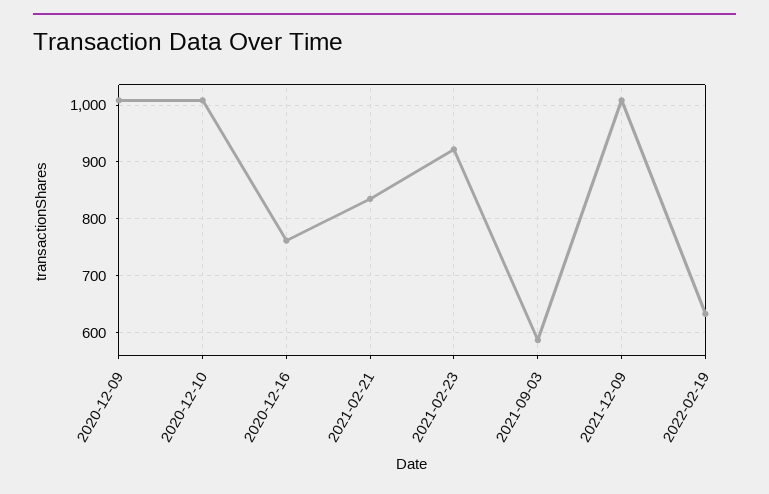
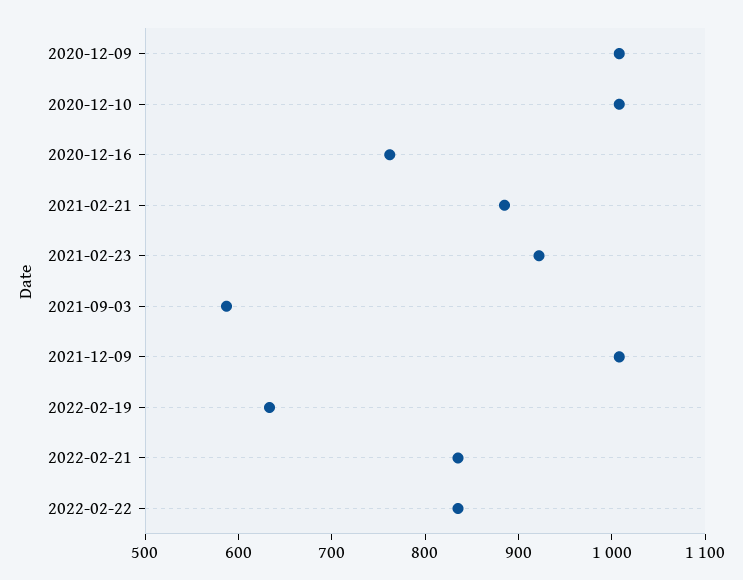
2021-02-21: 840 -> 880
2022-02-21: none -> 840
2022-02-22: none -> 840

